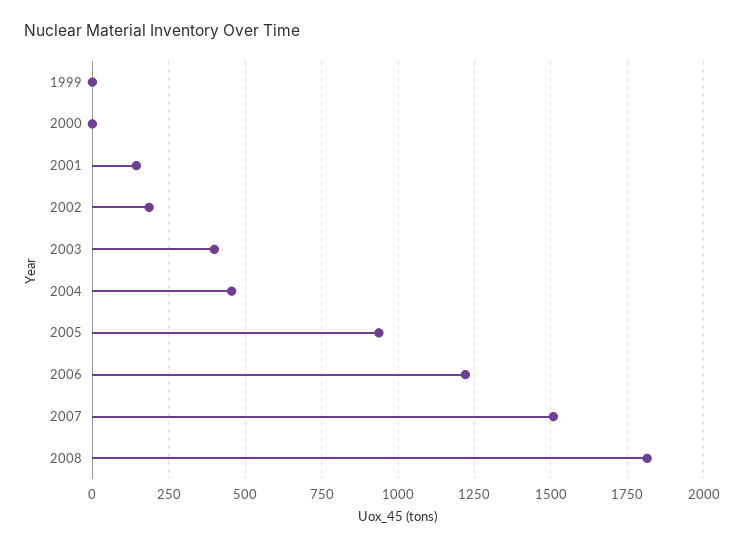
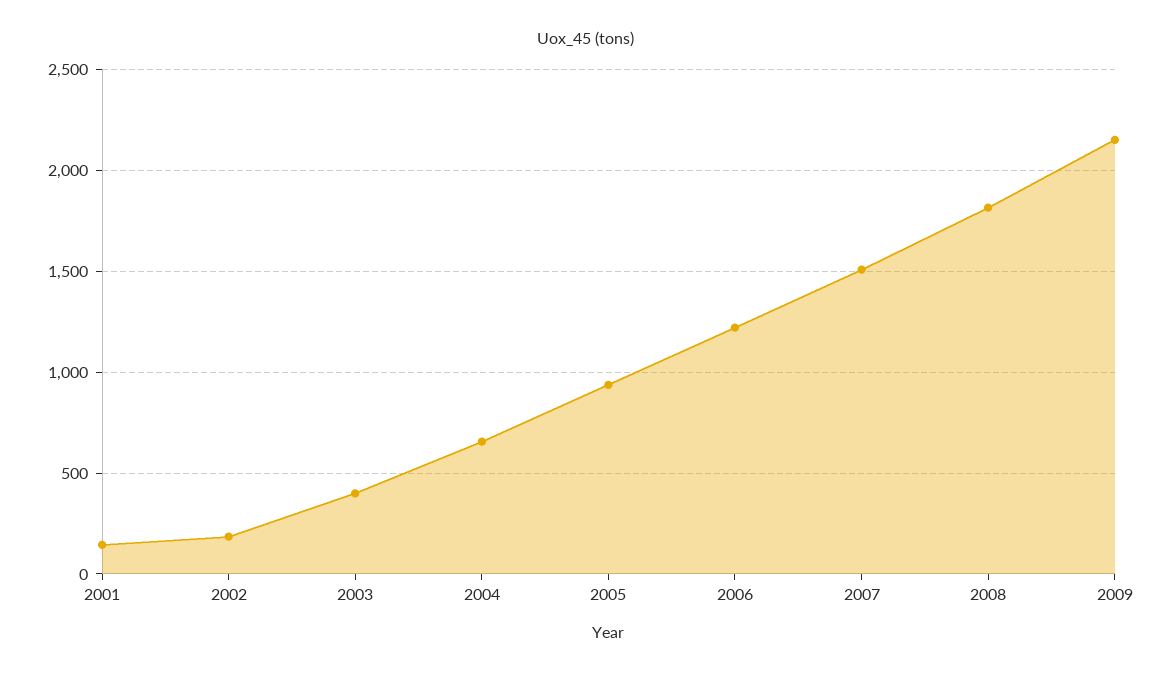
1999: 0 -> none
2000: 0 -> none
2004: 450 -> 650
2009: none -> 2150

